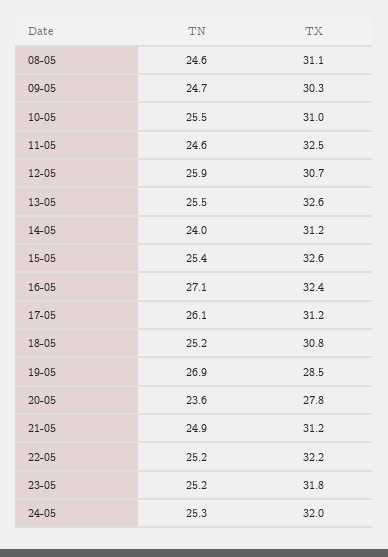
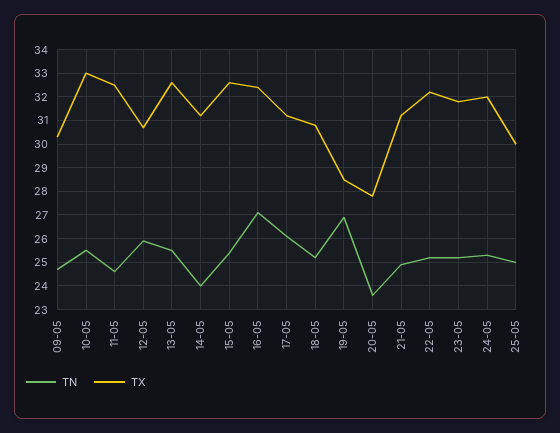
TN, 08-05: 24.6 -> none
TX, 08-05: 31.1 -> none
TX, 10-05: 31 -> 33
TN, 25-05: none -> 25
TX, 25-05: none -> 30

